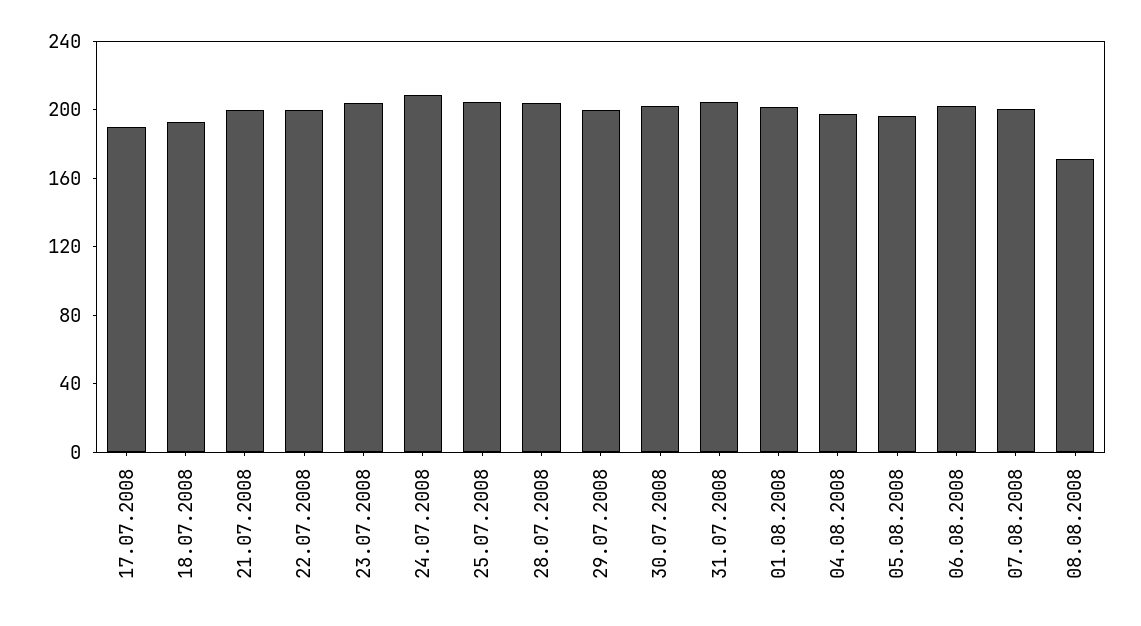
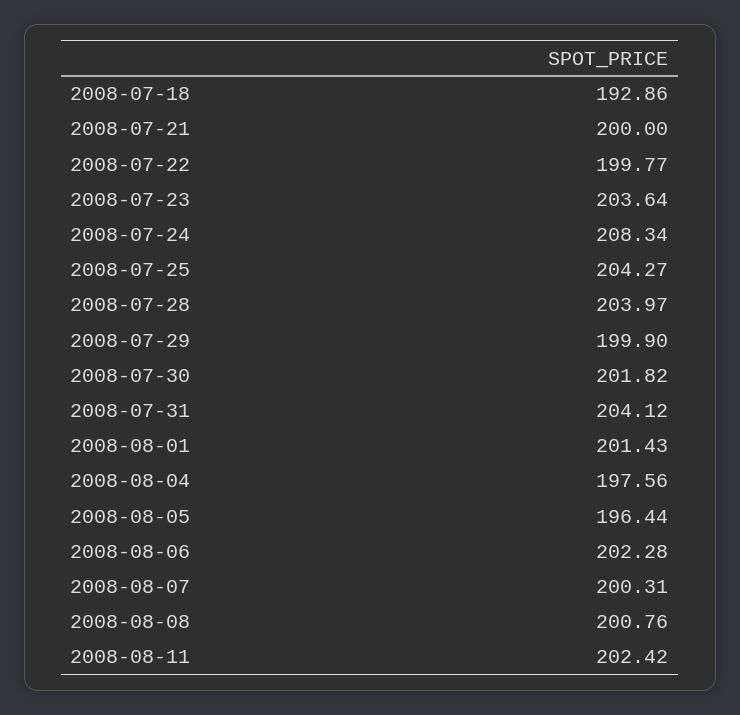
17.07.2008: 190 -> none
08.08.2008: 170 -> 200.76
2008-08-11: none -> 202.42

